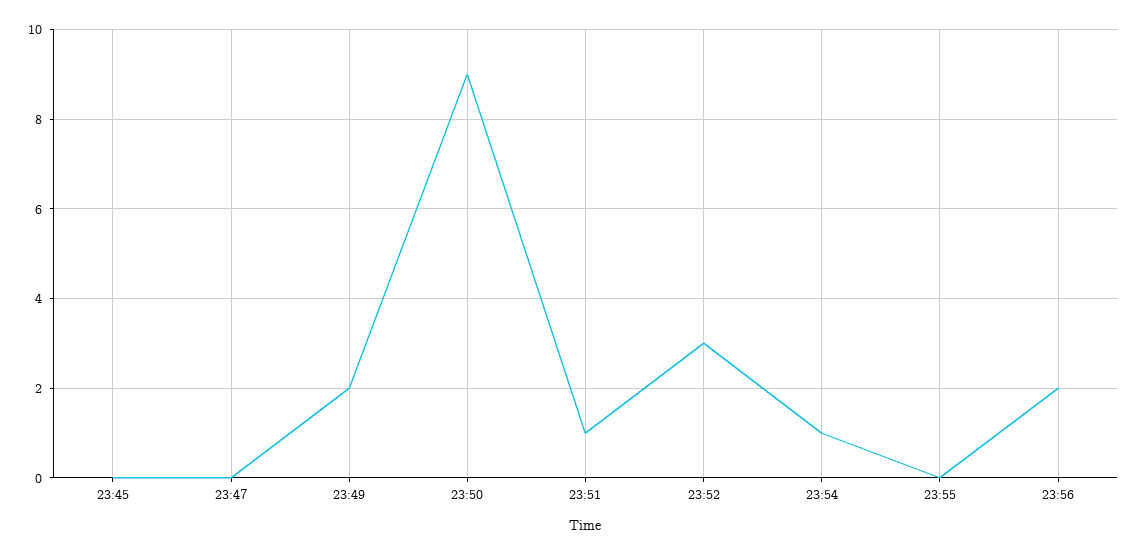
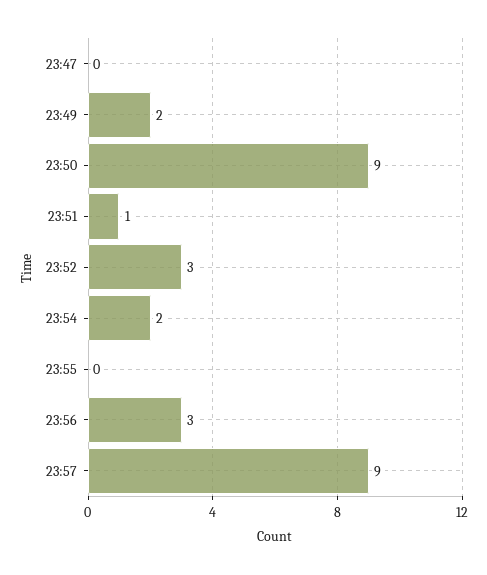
23:45: 0 -> none
23:54: 1 -> 2
23:56: 2 -> 3
23:57: none -> 9

